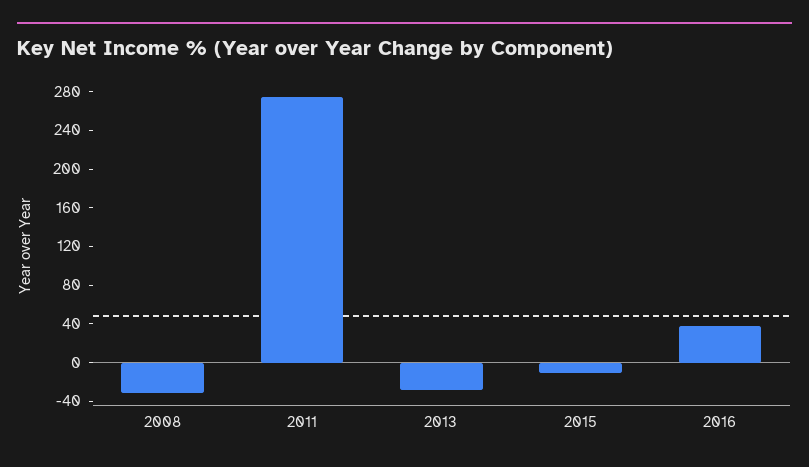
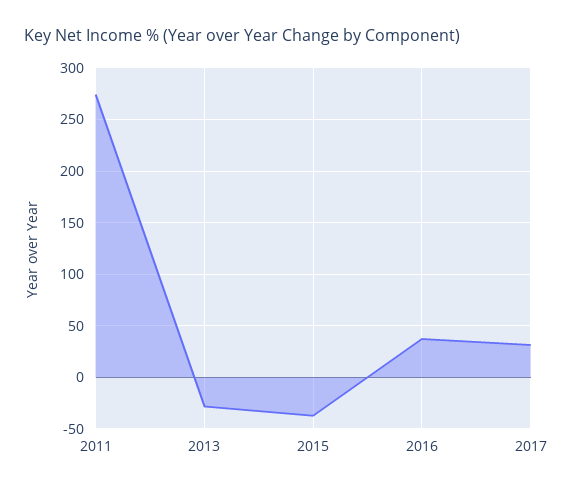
2008: -30 -> none
2015: -10 -> -40
2017: none -> 30

